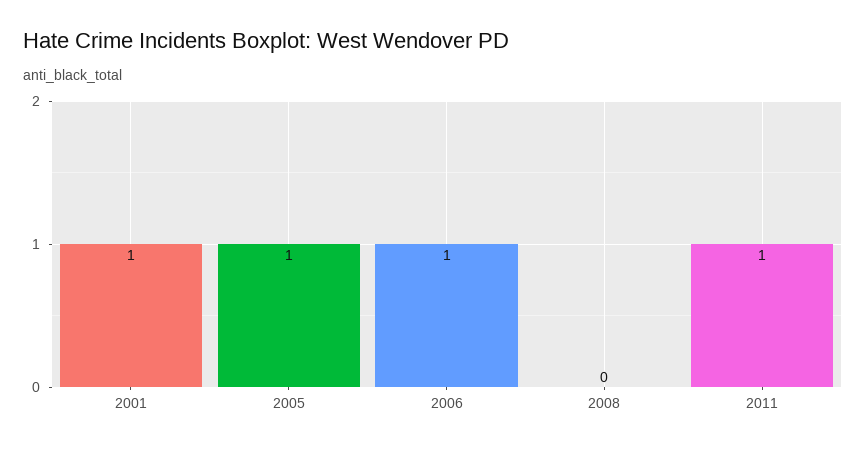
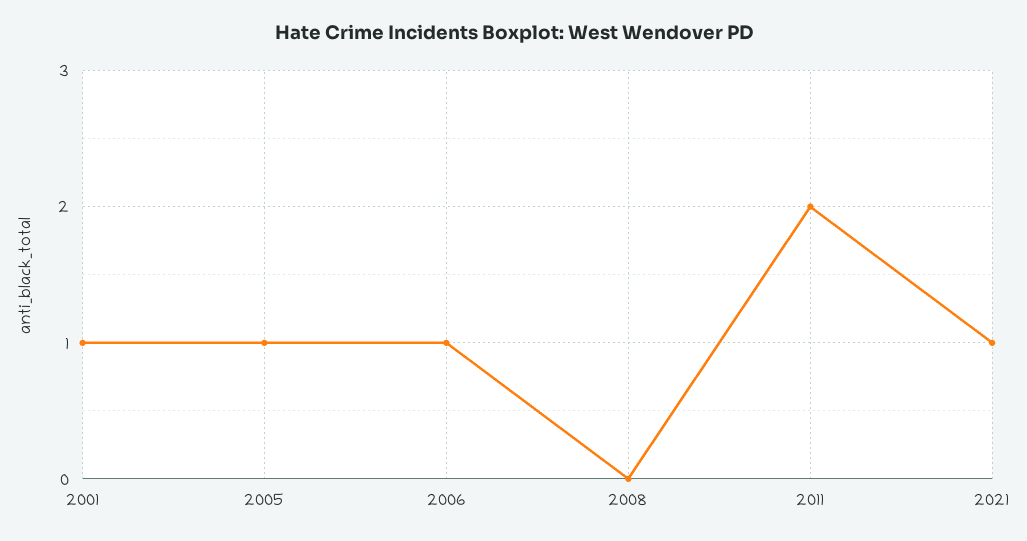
2011: 1 -> 2
2021: none -> 1

